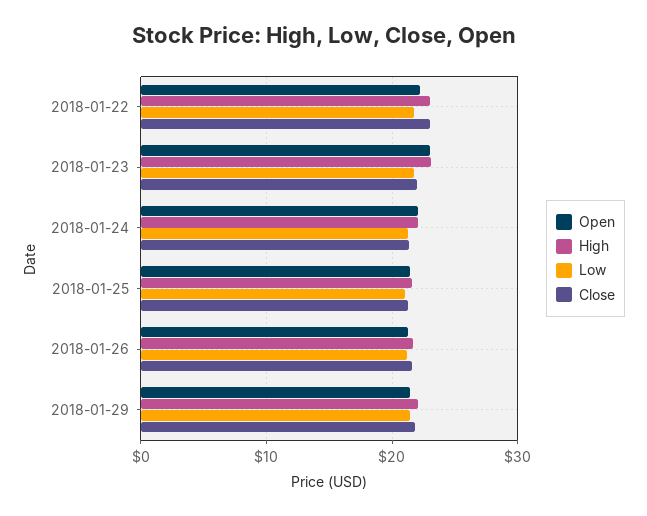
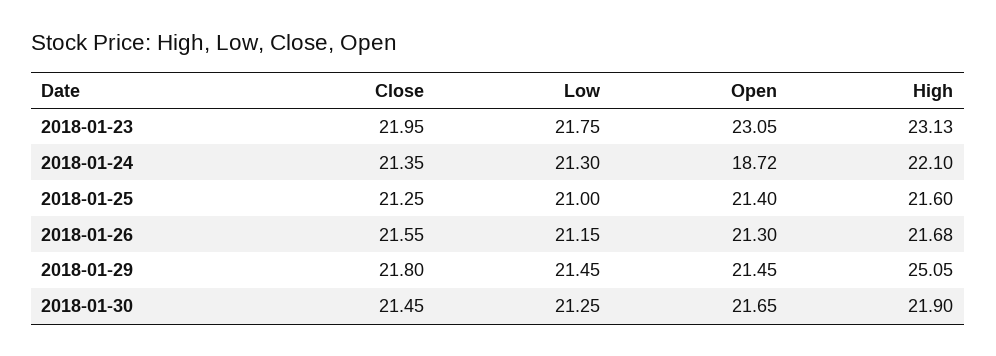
Open, 2018-01-22: 22 -> none
High, 2018-01-22: 23 -> none
Low, 2018-01-22: 22 -> none
Close, 2018-01-22: 23 -> none
Open, 2018-01-24: 22 -> 18.72
High, 2018-01-29: 22 -> 25.05
Close, 2018-01-30: none -> 21.45
Low, 2018-01-30: none -> 21.25
Open, 2018-01-30: none -> 21.65
High, 2018-01-30: none -> 21.9

